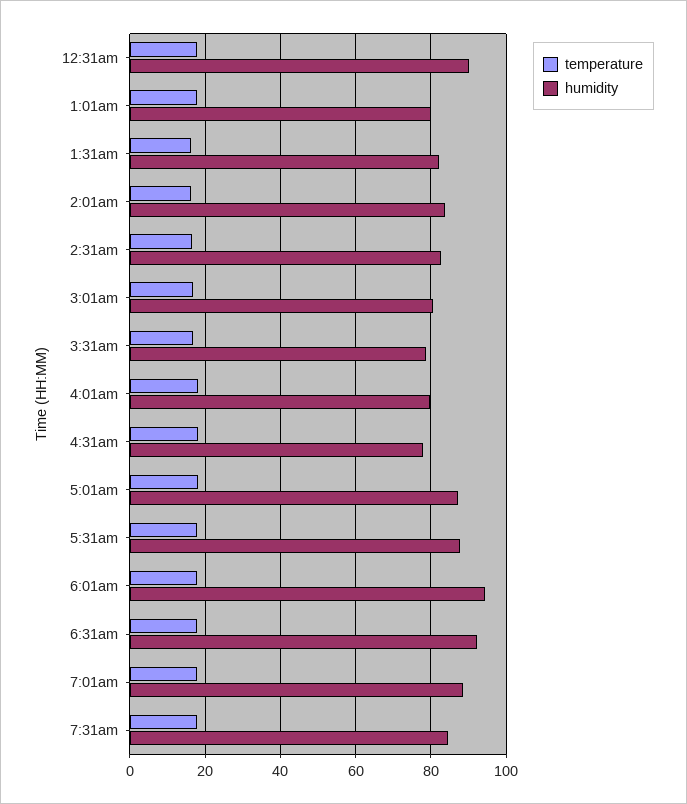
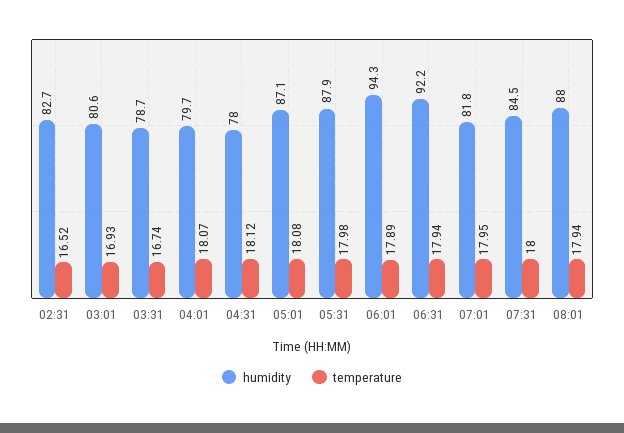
temperature, 12:31am: 18 -> none
humidity, 12:31am: 90 -> none
temperature, 1:01am: 18 -> none
humidity, 1:01am: 80 -> none
temperature, 1:31am: 16 -> none
humidity, 1:31am: 82 -> none
temperature, 2:01am: 16 -> none
humidity, 2:01am: 84 -> none
humidity, 7:01am: 88 -> 81.8
humidity, 08:01: none -> 88
temperature, 08:01: none -> 17.94

